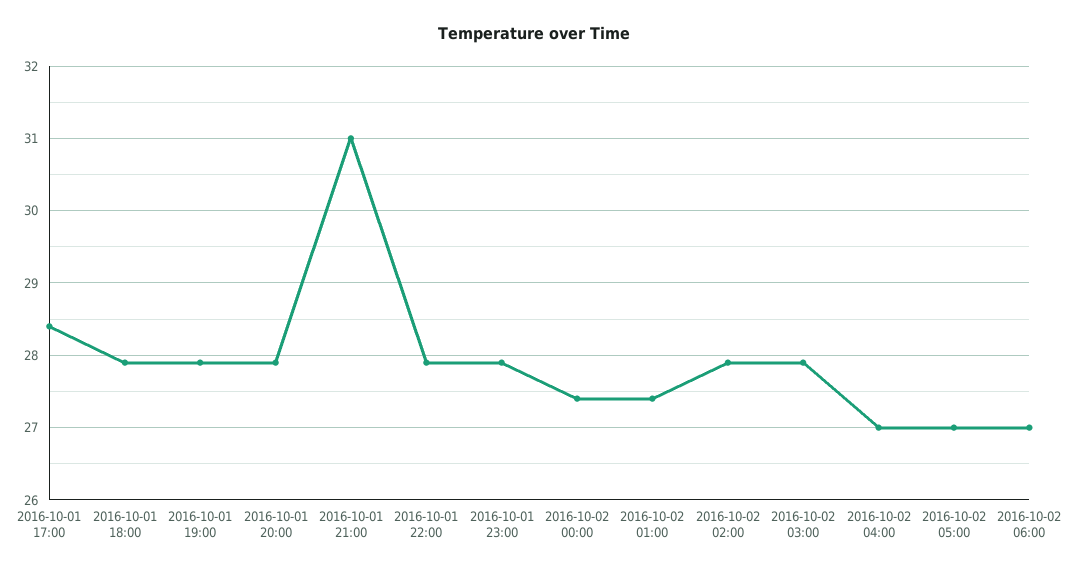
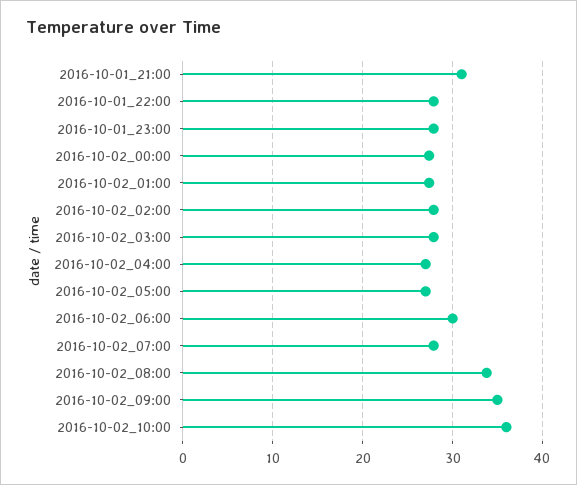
2016-10-01 17:00: 28.4 -> none
2016-10-01 18:00: 27.9 -> none
2016-10-01 19:00: 27.9 -> none
2016-10-01 20:00: 27.9 -> none
2016-10-02 06:00: 27 -> 30
2016-10-02_07:00: none -> 28
2016-10-02_08:00: none -> 34
2016-10-02_09:00: none -> 35
2016-10-02_10:00: none -> 36

